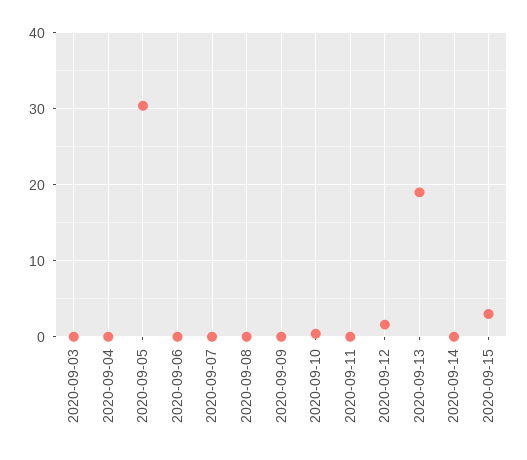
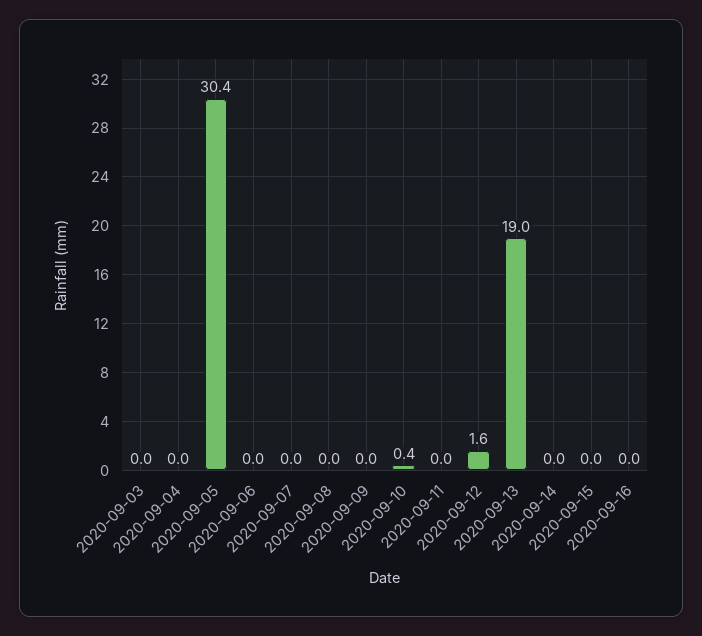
2020-09-15: 3 -> 0
2020-09-16: none -> 0

